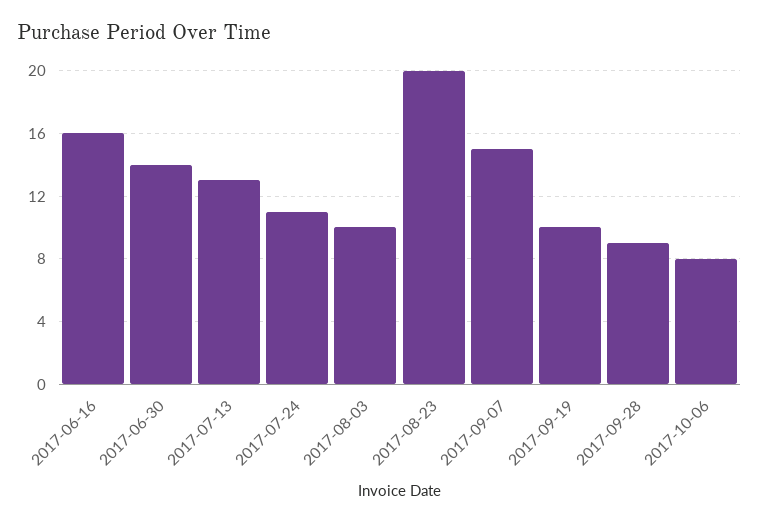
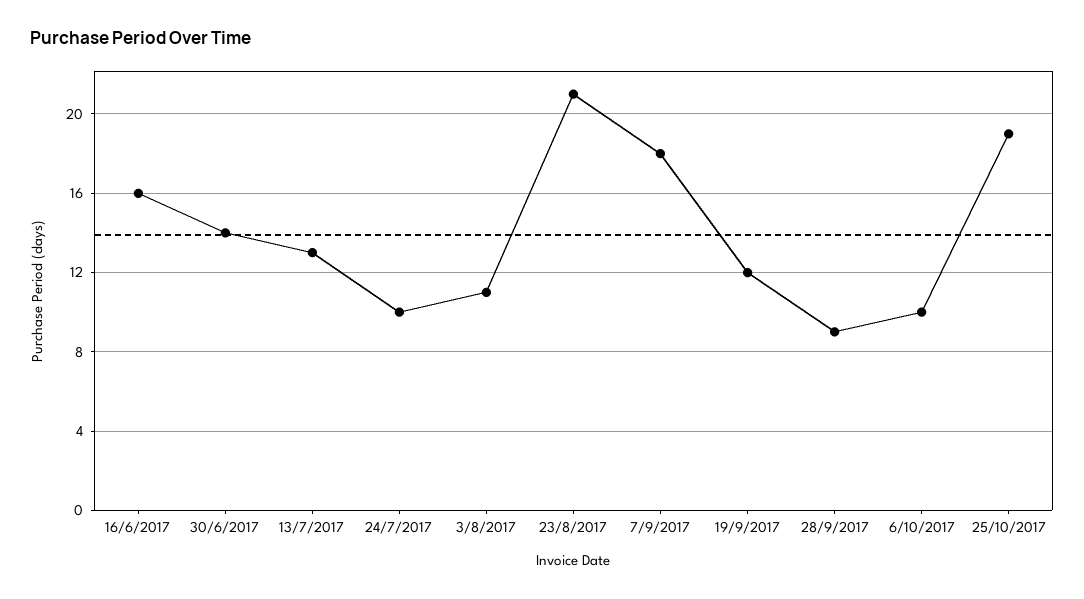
2017-07-24: 11 -> 10
2017-08-03: 10 -> 11
2017-08-23: 20 -> 21
2017-09-07: 15 -> 18
2017-09-19: 10 -> 12
2017-10-06: 8 -> 10
25/10/2017: none -> 19

